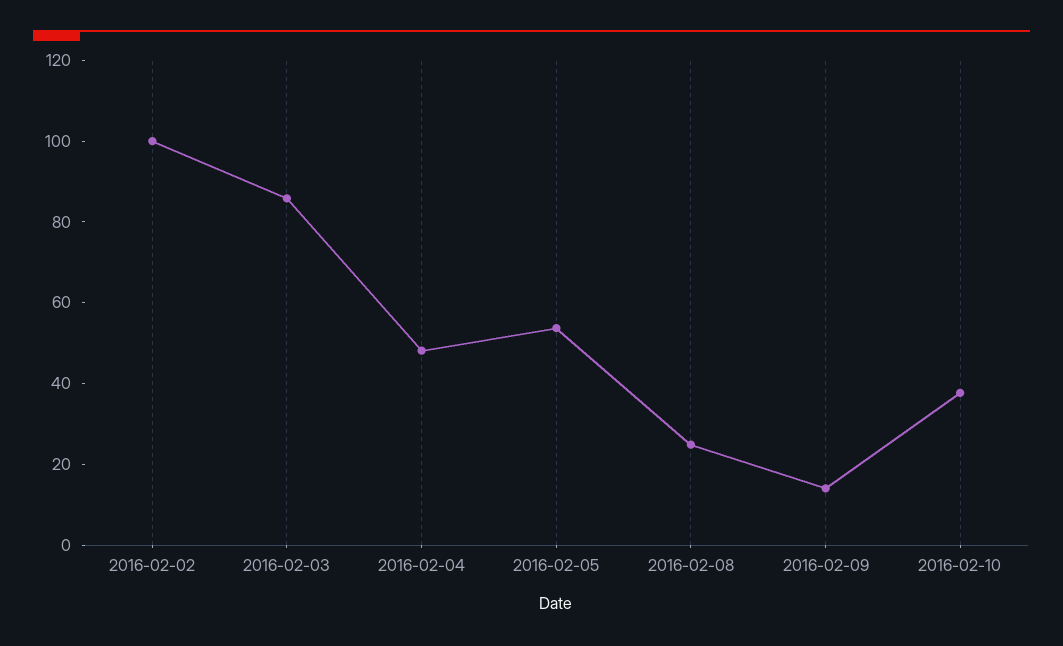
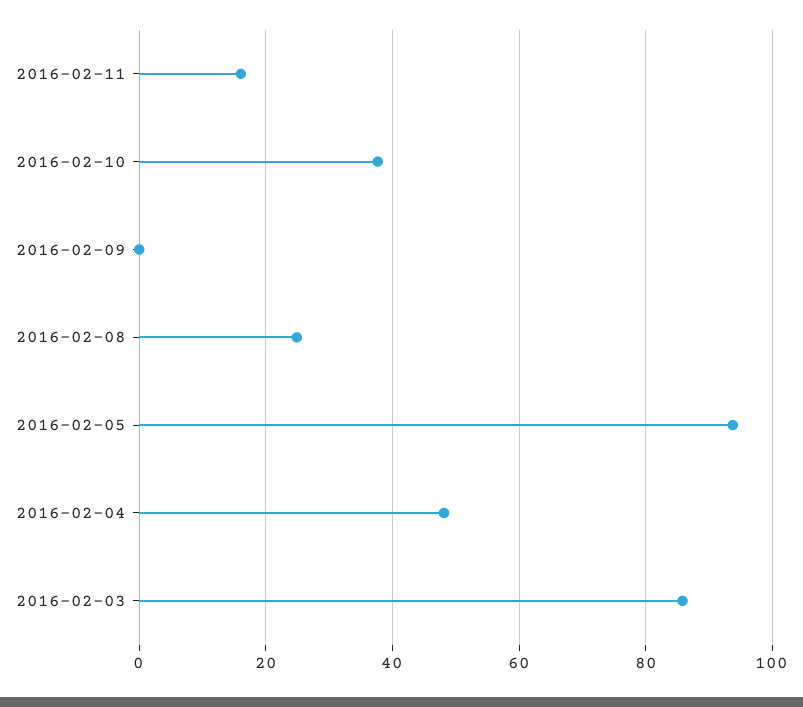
2016-02-02: 100 -> none
2016-02-05: 55 -> 94
2016-02-09: 15 -> 0
2016-02-11: none -> 16

